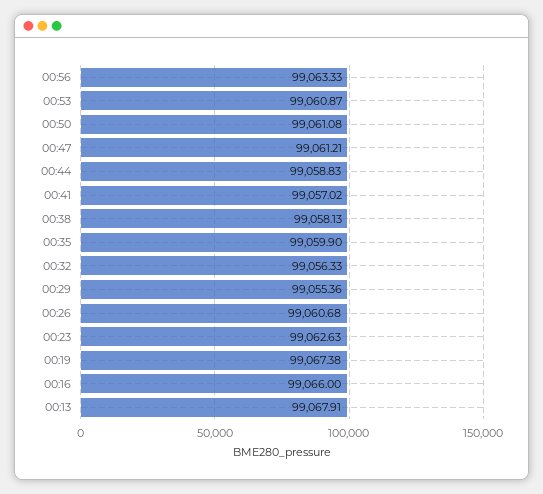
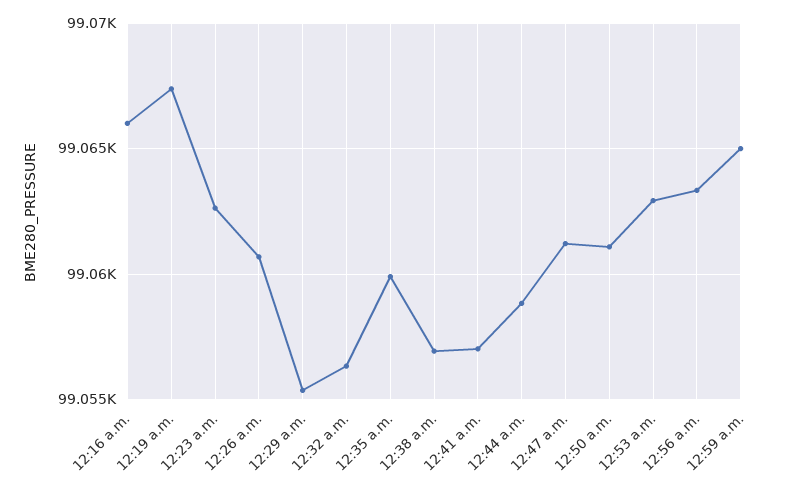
00:53: 99060.87 -> 99063
00:38: 99058.13 -> 99057
00:13: 99067.91 -> none
12:59 a.m.: none -> 99065

